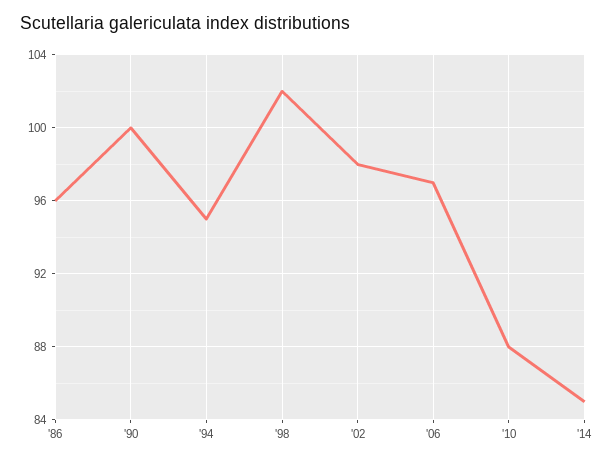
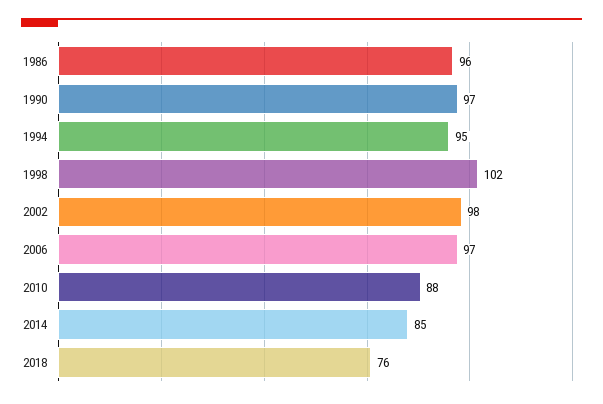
'90: 100 -> 97
2018: none -> 76

